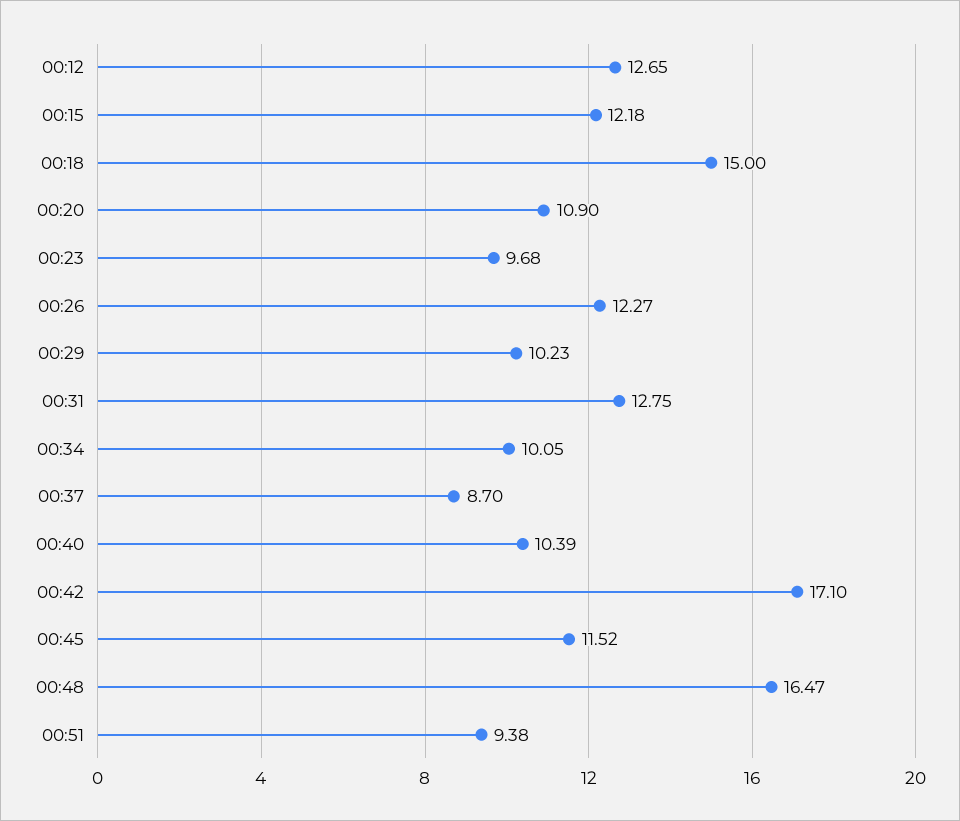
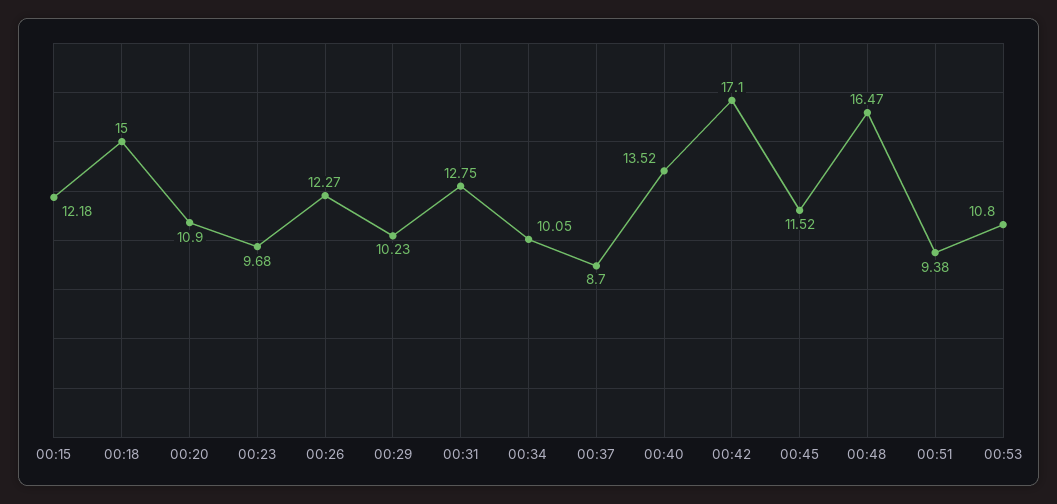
00:12: 12.65 -> none
00:40: 10.39 -> 13.52
00:53: none -> 10.8

